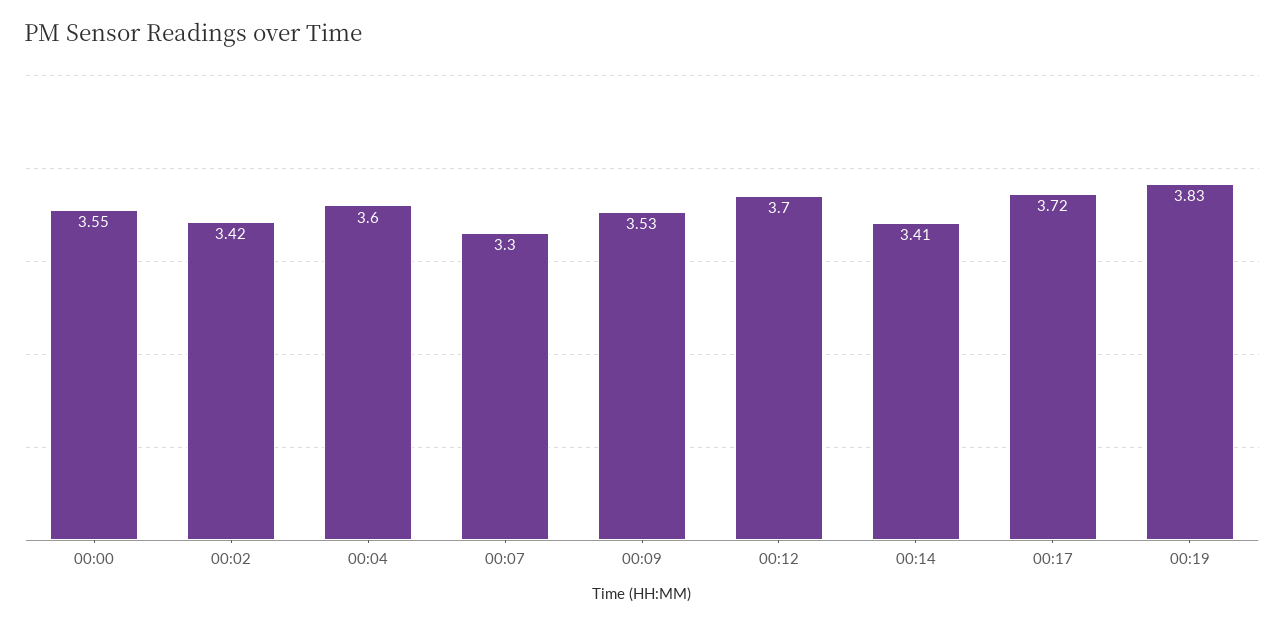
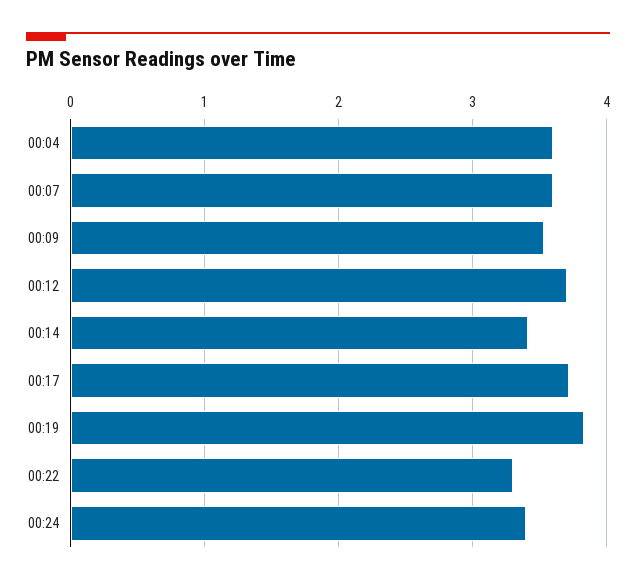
00:00: 3.55 -> none
00:02: 3.42 -> none
00:07: 3.3 -> 3.6
00:22: none -> 3.3
00:24: none -> 3.4

